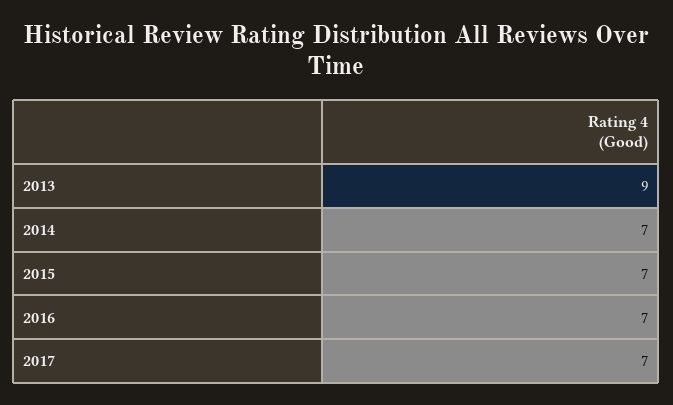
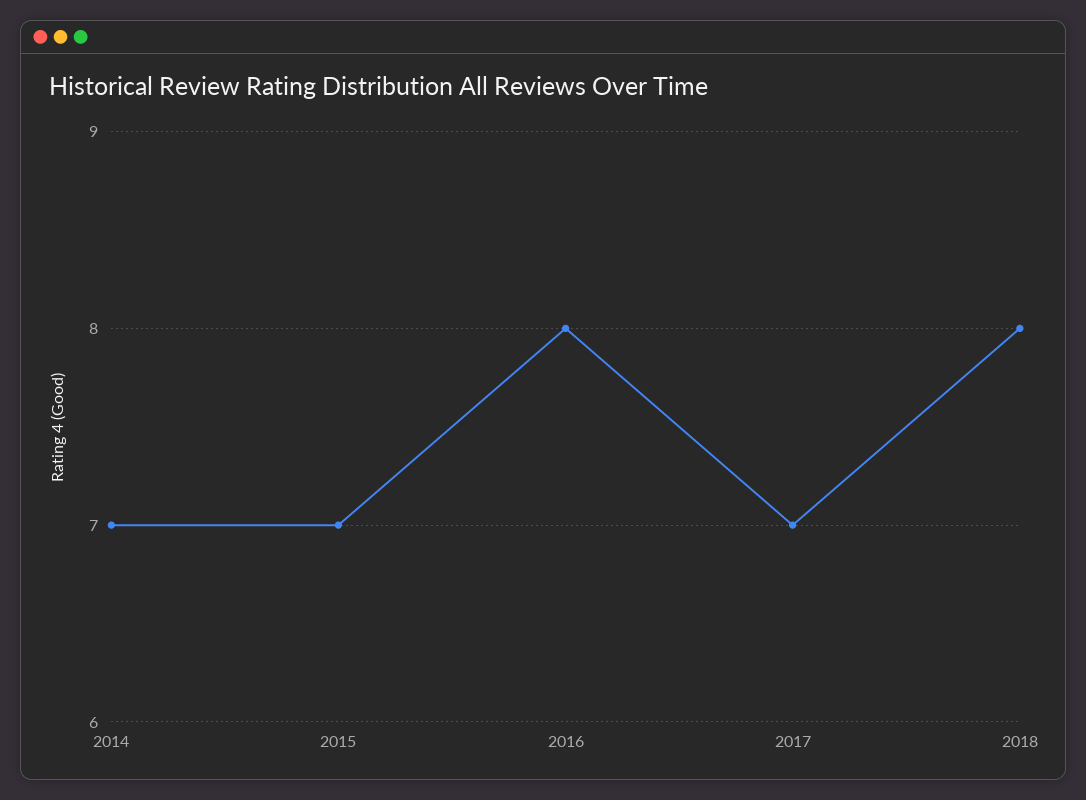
2013: 9 -> none
2016: 7 -> 8
2018: none -> 8

